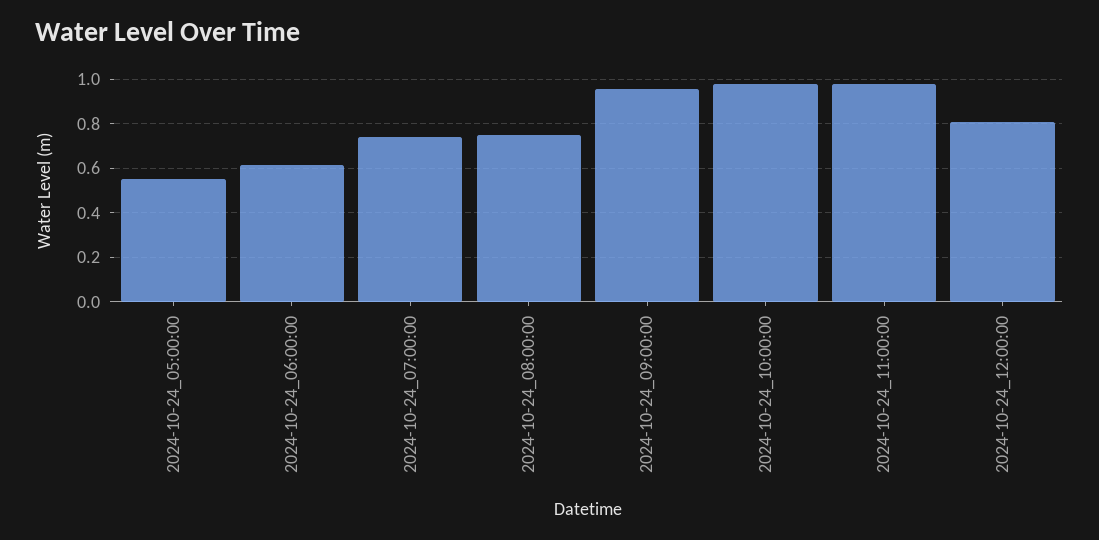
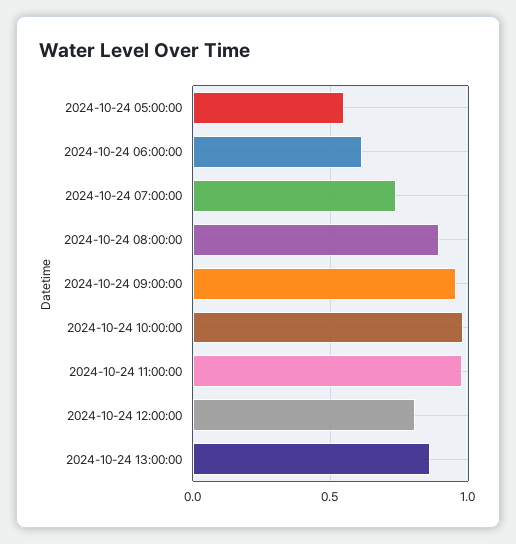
2024-10-24_08:00:00: 0.75 -> 0.9
2024-10-24 13:00:00: none -> 0.85

